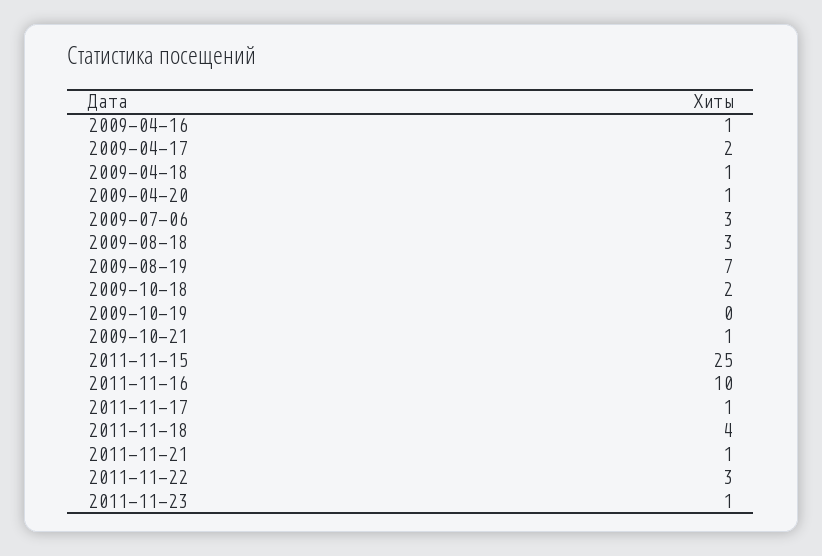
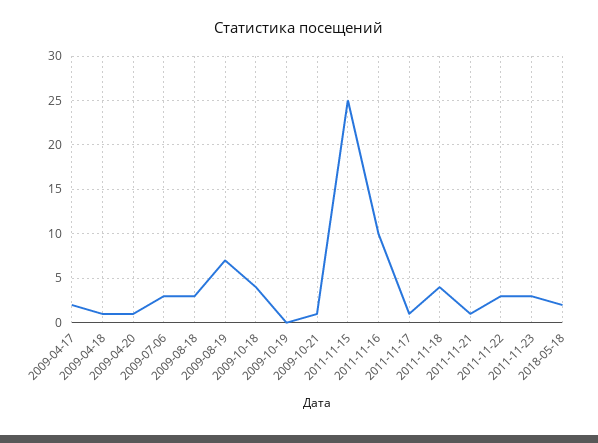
2009-04-16: 1 -> none
2009-10-18: 2 -> 4
2011-11-23: 1 -> 3
2018-05-18: none -> 2

